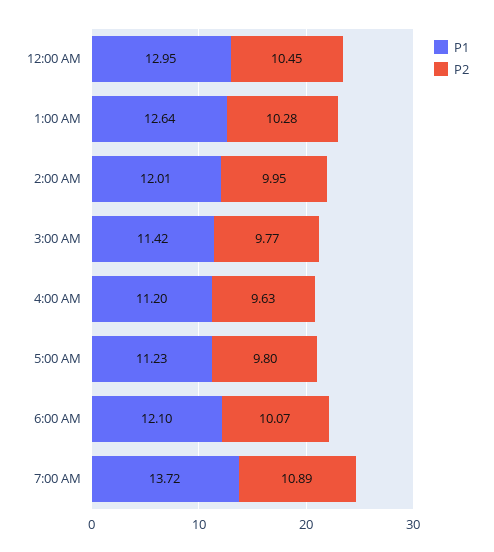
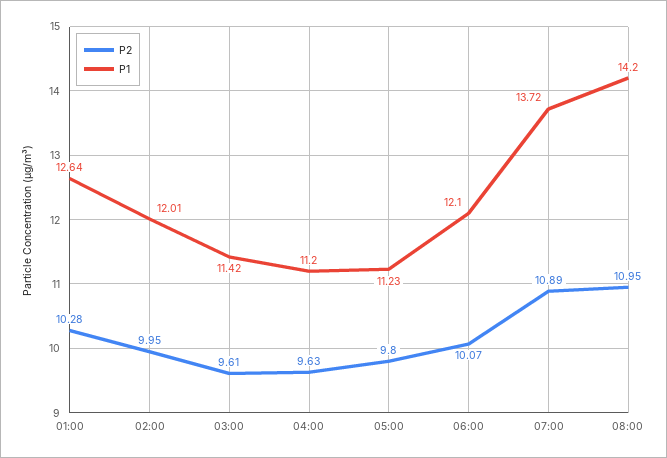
P1, 12:00 AM: 12.95 -> none
P2, 12:00 AM: 10.45 -> none
P2, 3:00 AM: 9.77 -> 9.61
P2, 08:00: none -> 10.95
P1, 08:00: none -> 14.2

